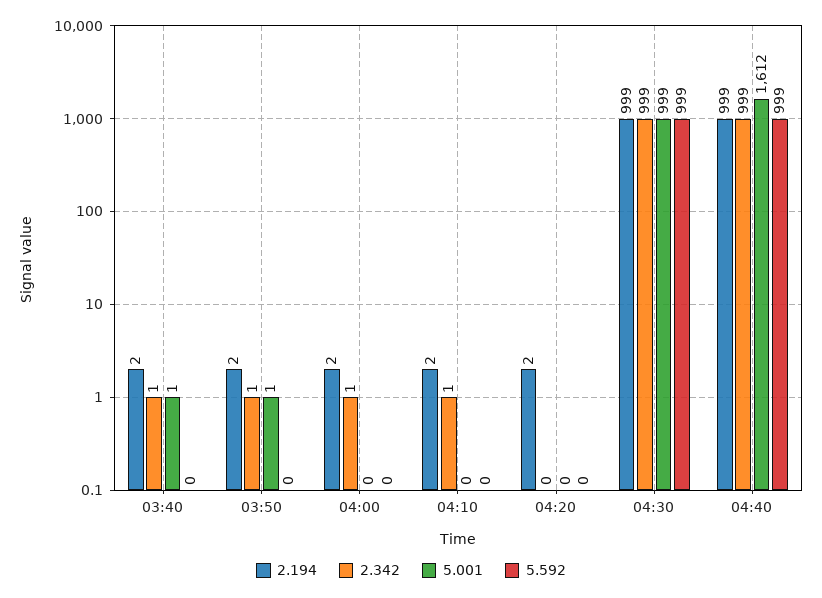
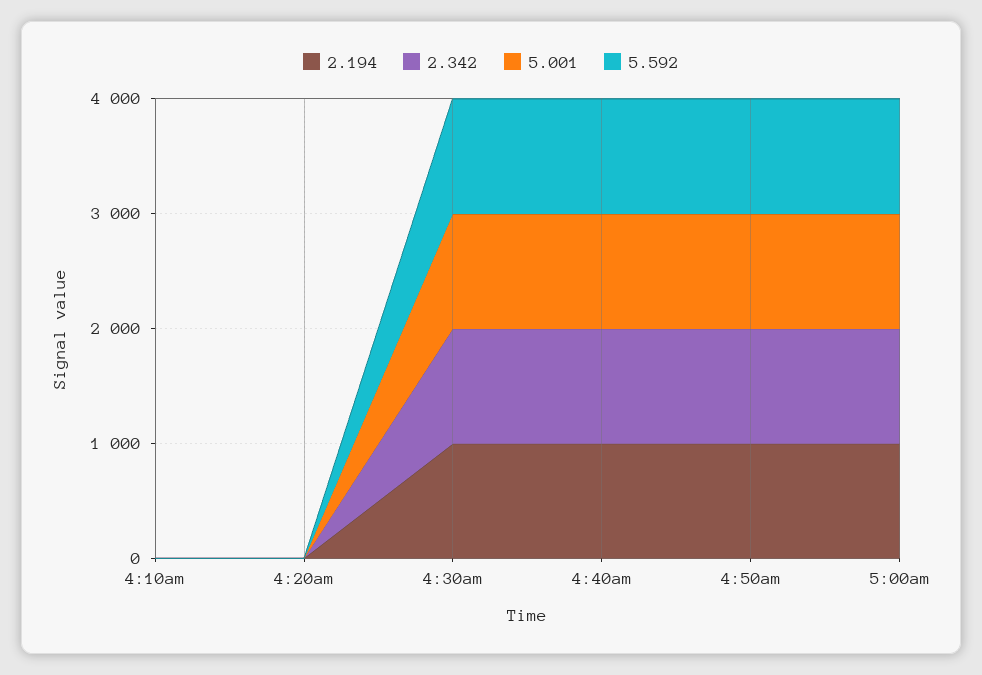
2.194, 03:40: 2 -> none
2.342, 03:40: 1 -> none
5.001, 03:40: 1 -> none
5.592, 03:40: 0 -> none
2.194, 03:50: 2 -> none
2.342, 03:50: 1 -> none
5.001, 03:50: 1 -> none
5.592, 03:50: 0 -> none
2.194, 04:00: 2 -> none
2.342, 04:00: 1 -> none
5.001, 04:00: 0 -> none
5.592, 04:00: 0 -> none
5.001, 04:40: 1612 -> 1000
2.194, 4:50am: none -> 1000
2.342, 4:50am: none -> 1000
5.001, 4:50am: none -> 1000
5.592, 4:50am: none -> 1000
2.194, 5:00am: none -> 1000
2.342, 5:00am: none -> 1000
5.001, 5:00am: none -> 1000
5.592, 5:00am: none -> 1000

